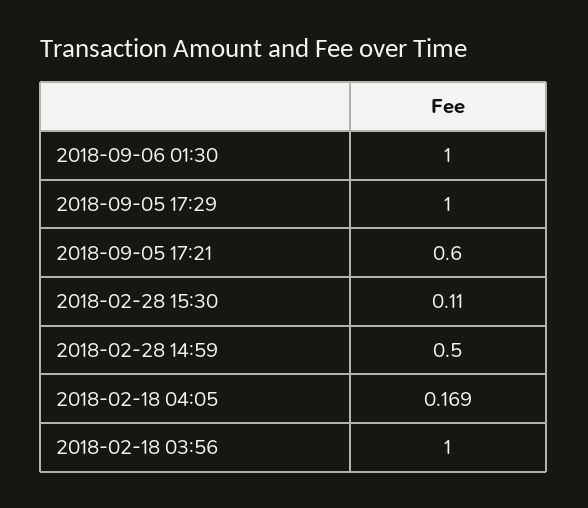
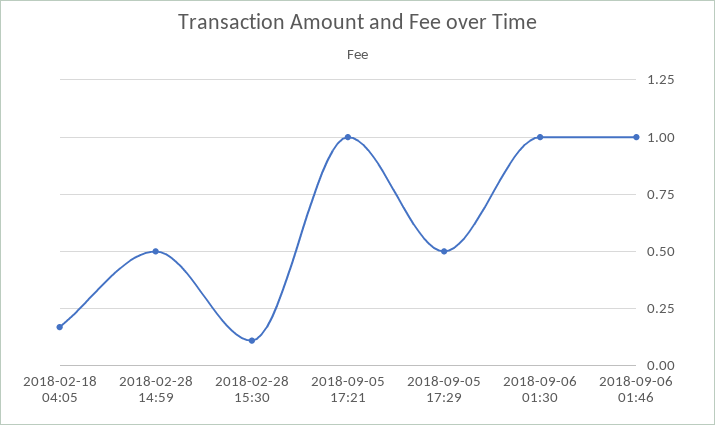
2018-09-05 17:29: 1 -> 0.5
2018-09-05 17:21: 0.6 -> 1
2018-02-18 03:56: 1 -> none
2018-09-06 01:46: none -> 1

